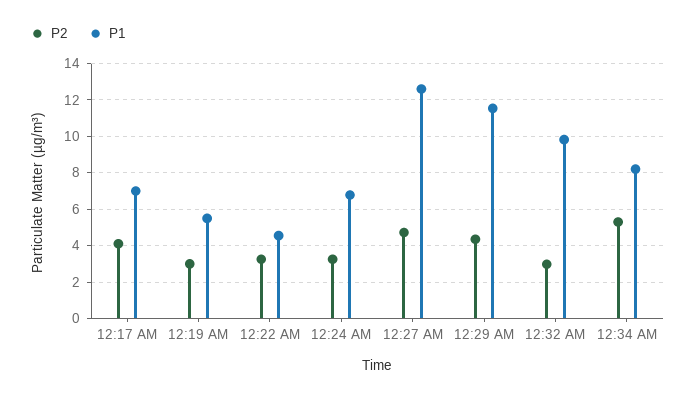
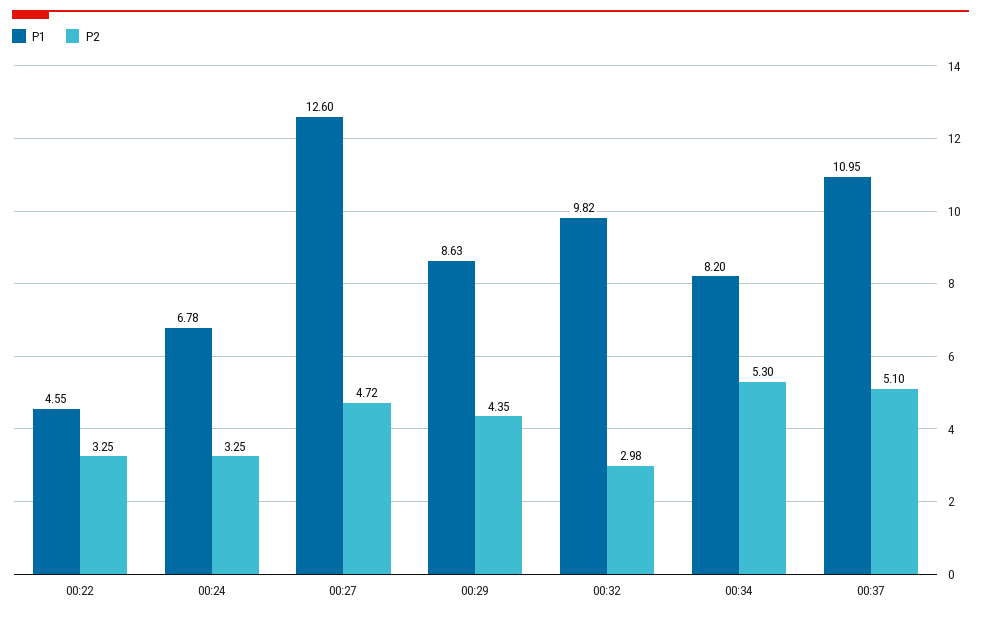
P2, 12:17 AM: 4 -> none
P1, 12:17 AM: 7 -> none
P2, 12:19 AM: 3 -> none
P1, 12:19 AM: 5.5 -> none
P1, 12:29 AM: 11.5 -> 8.63
P1, 00:37: none -> 10.95
P2, 00:37: none -> 5.1

